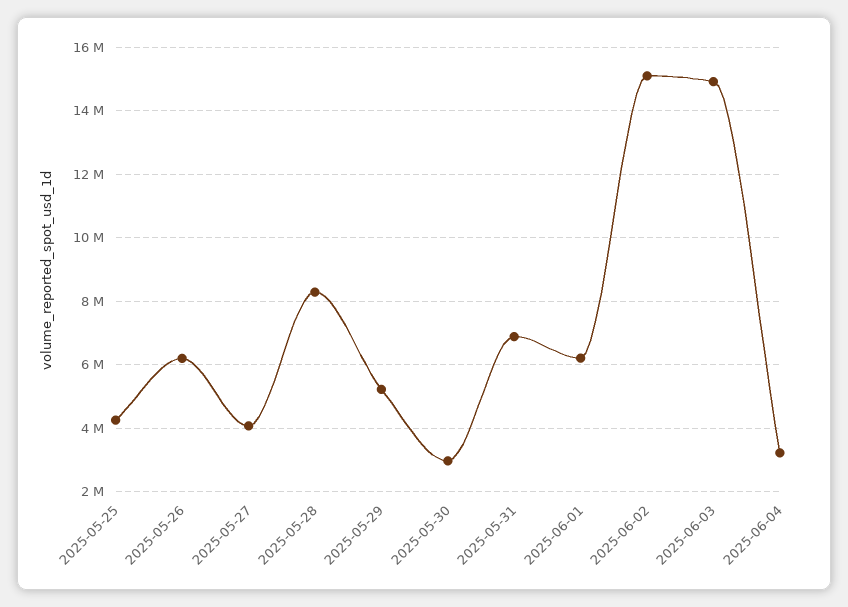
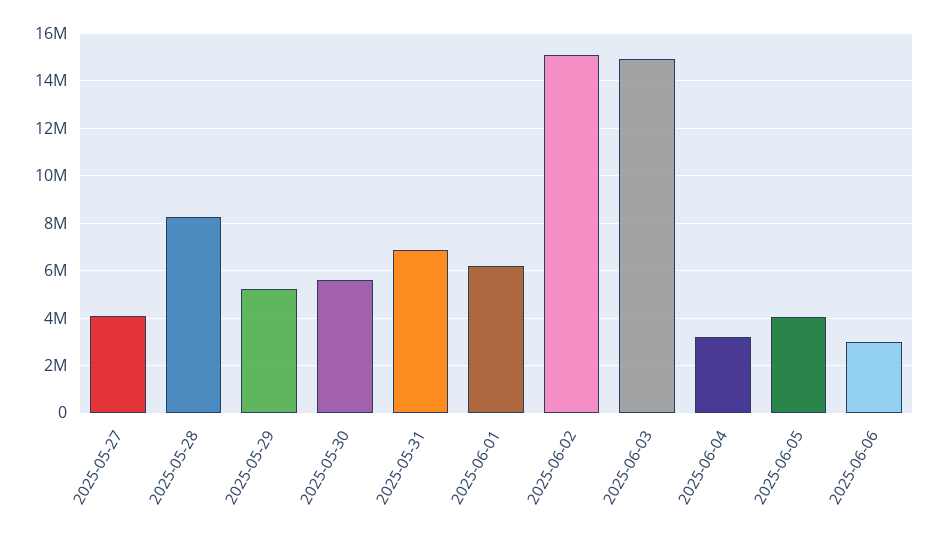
2025-05-25: 4200000 -> none
2025-05-26: 6200000 -> none
2025-05-30: 3000000 -> 5500000
2025-06-05: none -> 4000000
2025-06-06: none -> 3000000

